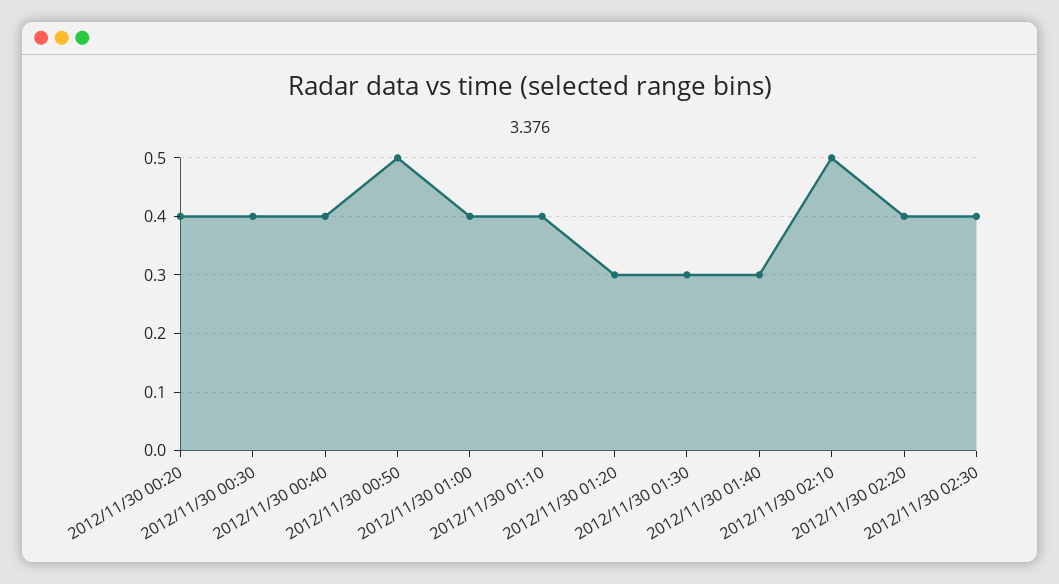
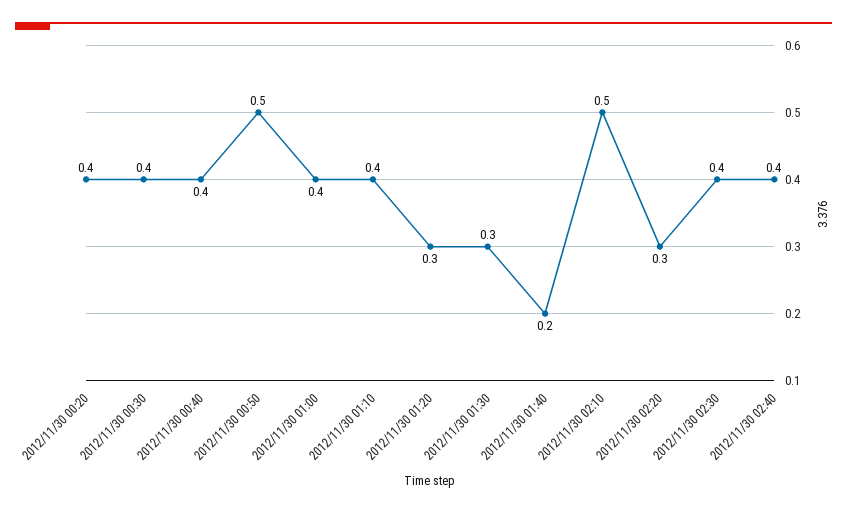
2012/11/30 01:40: 0.3 -> 0.2
2012/11/30 02:20: 0.4 -> 0.3
2012/11/30 02:40: none -> 0.4

